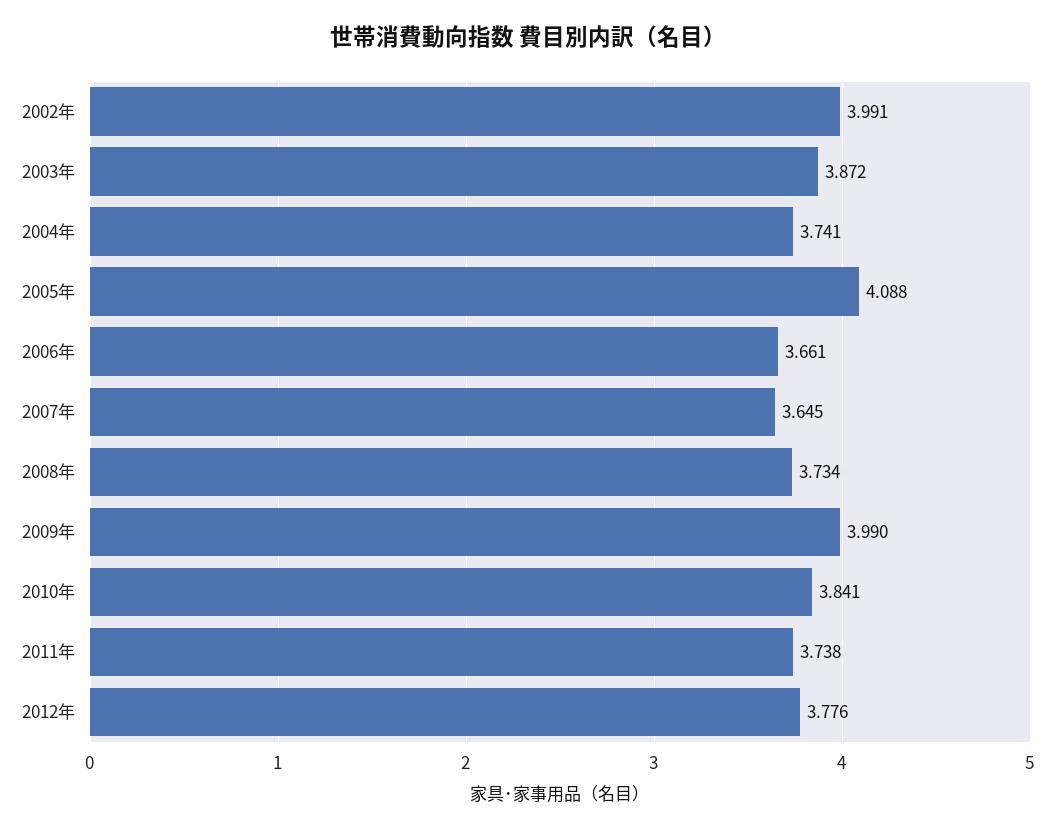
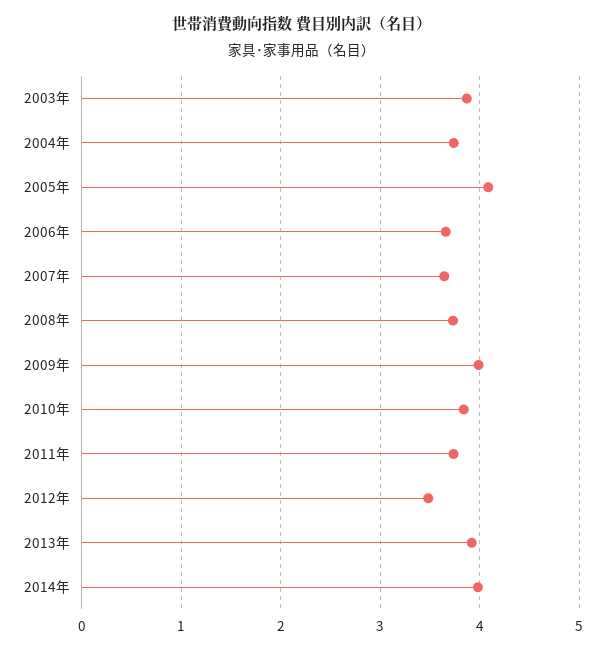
2002年: 3.991 -> none
2012年: 3.776 -> 3.5
2013年: none -> 3.9
2014年: none -> 4

